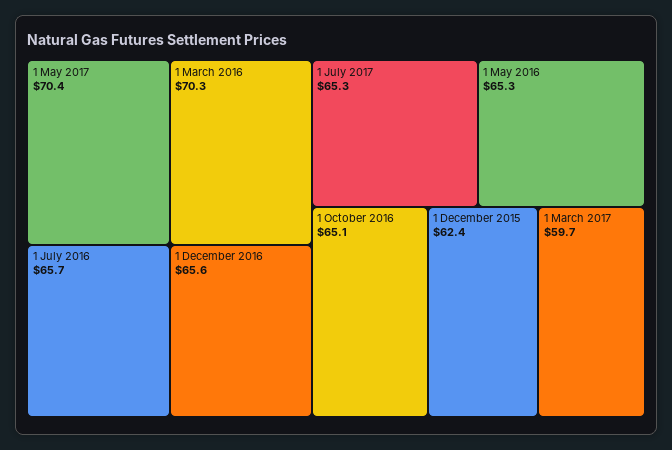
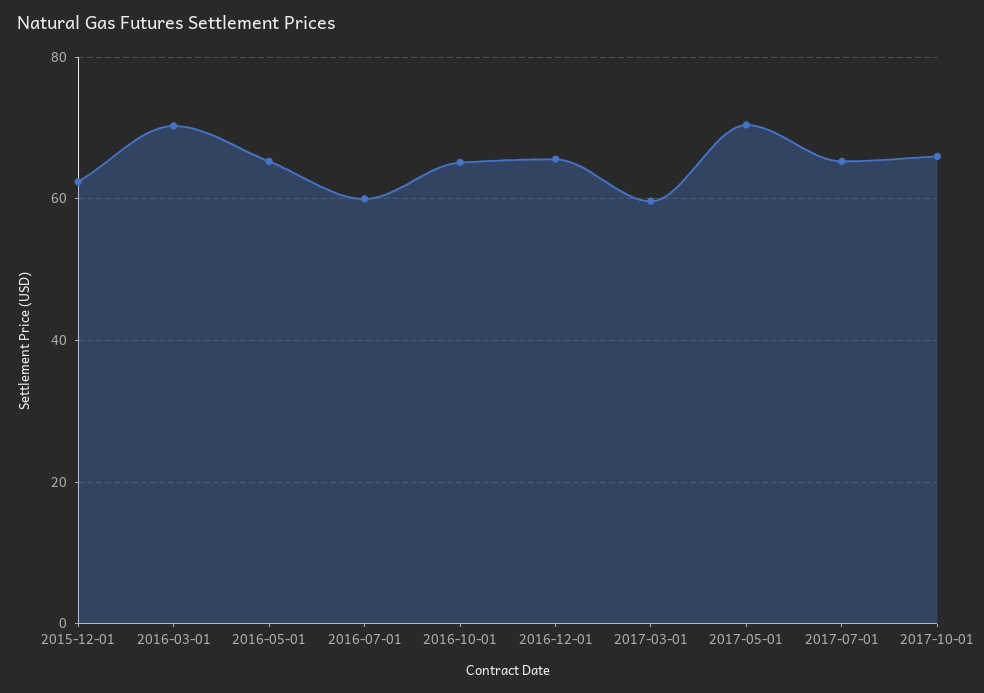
1 July 2016: 65.7 -> 60
2017-10-01: none -> 66

